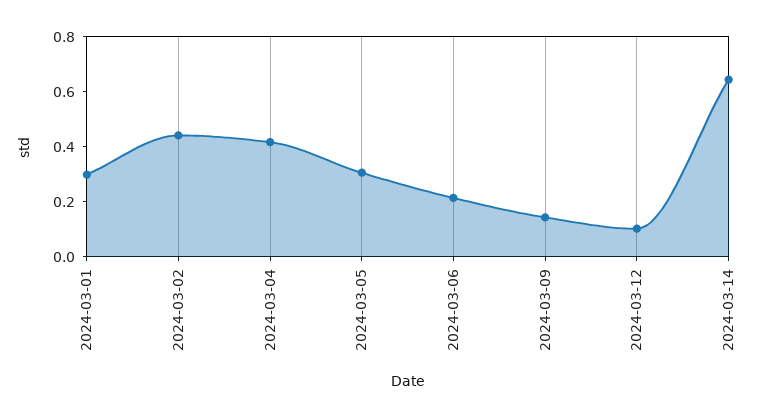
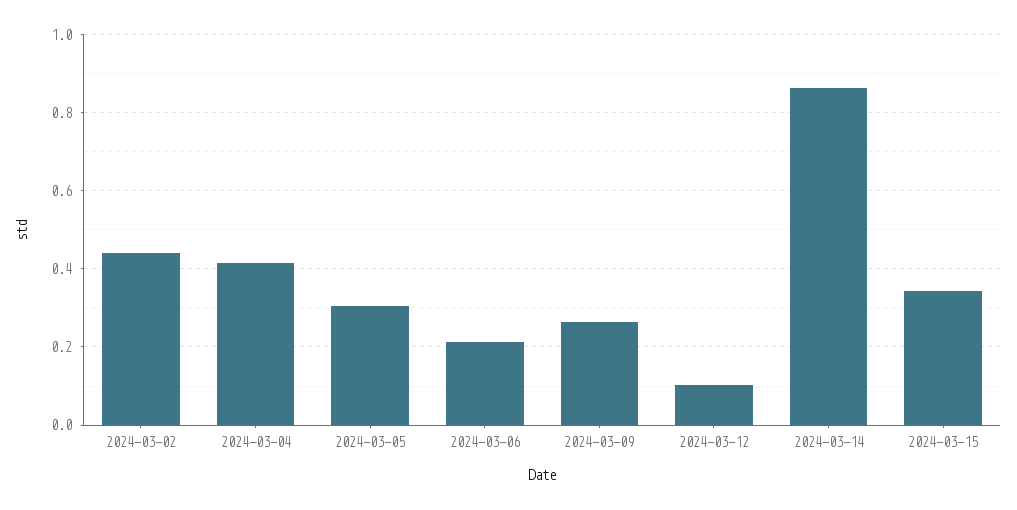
2024-03-01: 0.3 -> none
2024-03-09: 0.15 -> 0.26
2024-03-14: 0.65 -> 0.86
2024-03-15: none -> 0.34

